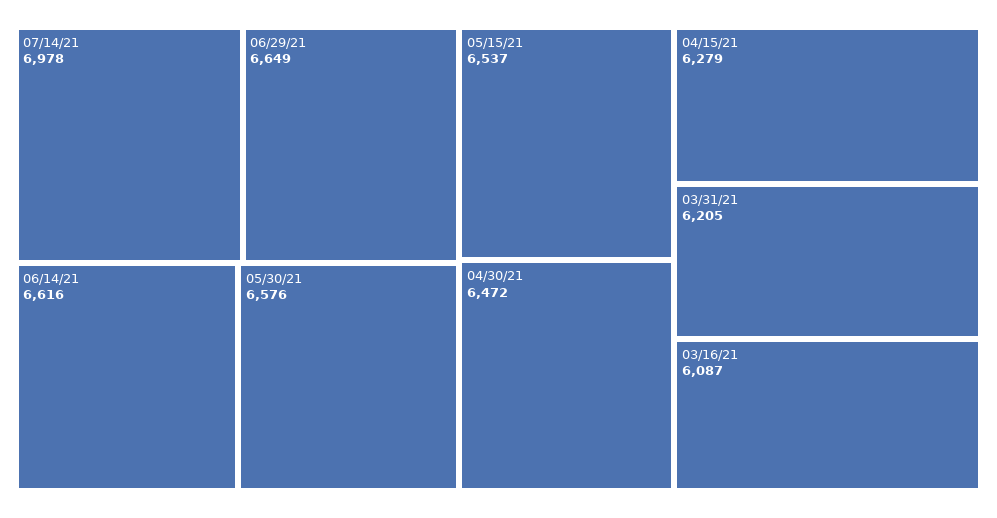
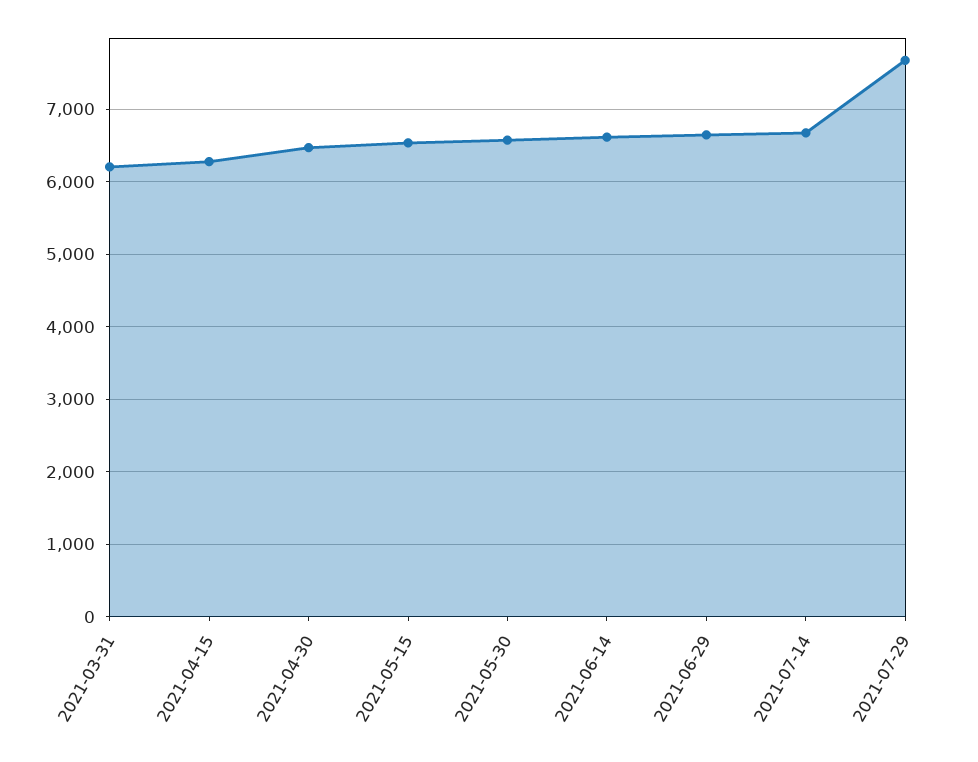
07/14/21: 6978 -> 6700
03/16/21: 6087 -> none
2021-07-29: none -> 7700

